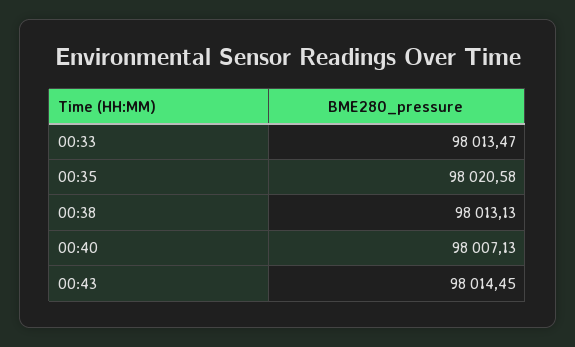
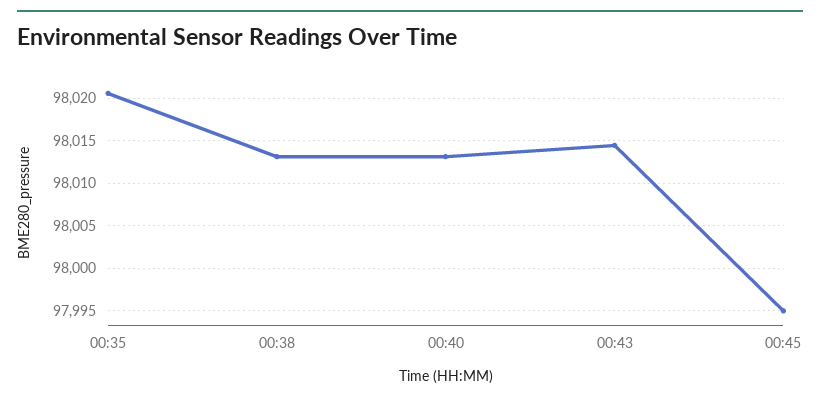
00:33: 98013.47 -> none
00:40: 98007.13 -> 98013
00:45: none -> 97995

